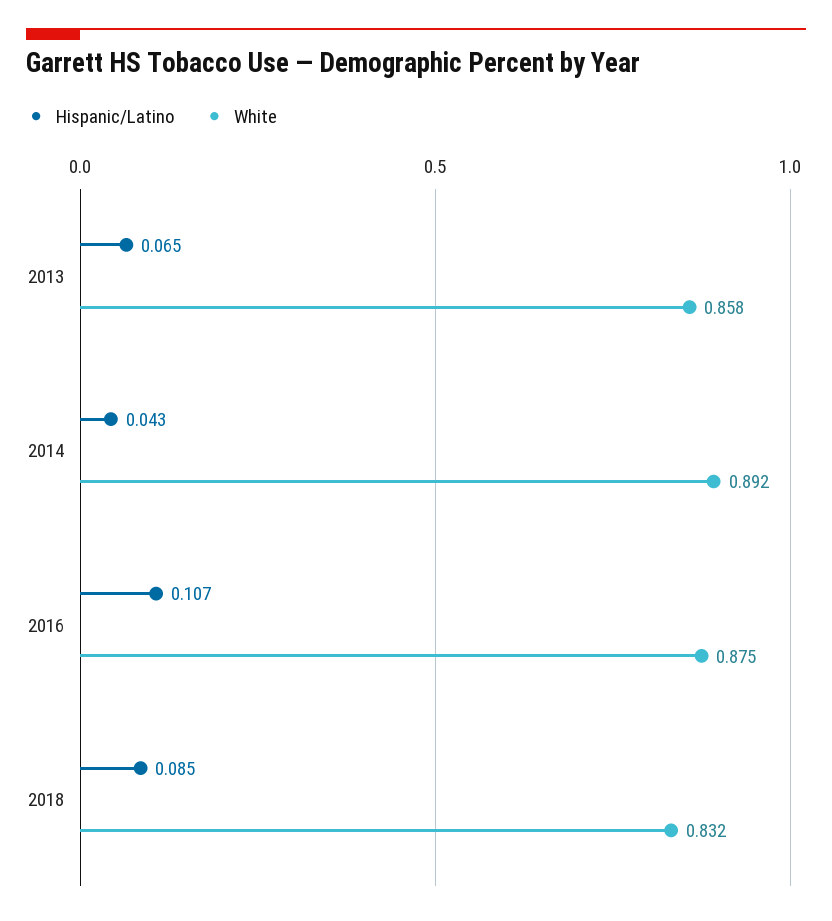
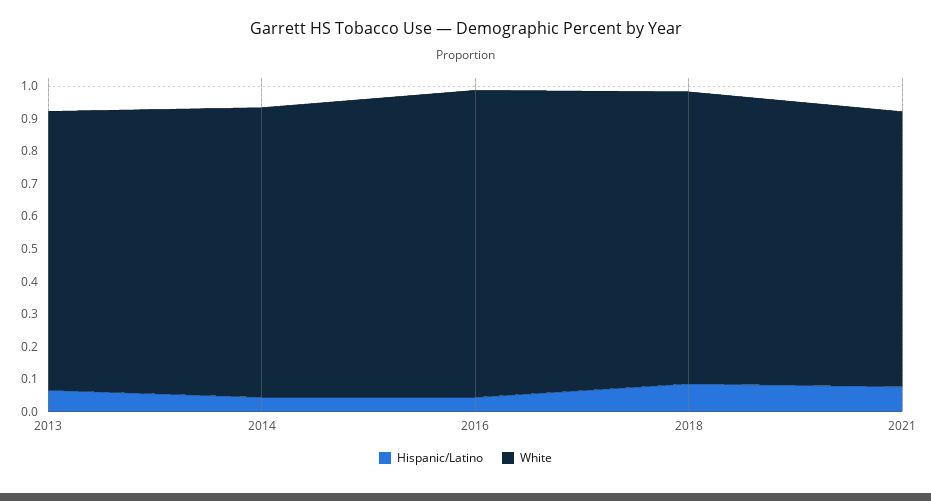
Hispanic/Latino, 2016: 0.107 -> 0.05
White, 2016: 0.875 -> 0.95
White, 2018: 0.832 -> 0.9
Hispanic/Latino, 2021: none -> 0.075
White, 2021: none -> 0.85

